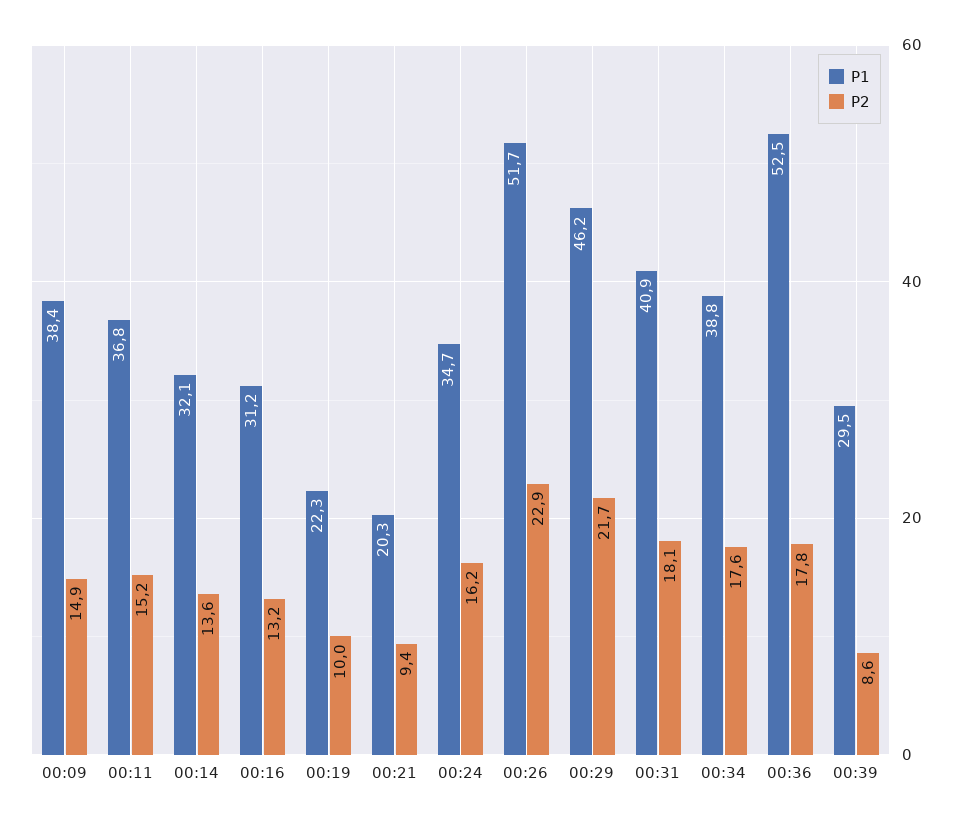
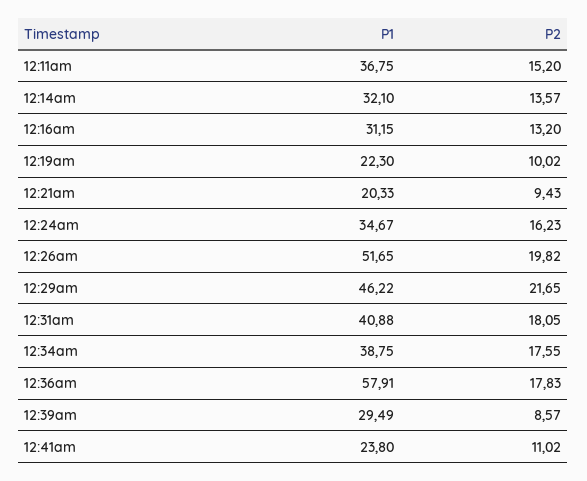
P1, 00:09: 38.4 -> none
P2, 00:09: 14.9 -> none
P2, 00:26: 22.9 -> 19.82
P1, 00:36: 52.5 -> 57.91
P1, 12:41am: none -> 23.8
P2, 12:41am: none -> 11.02

